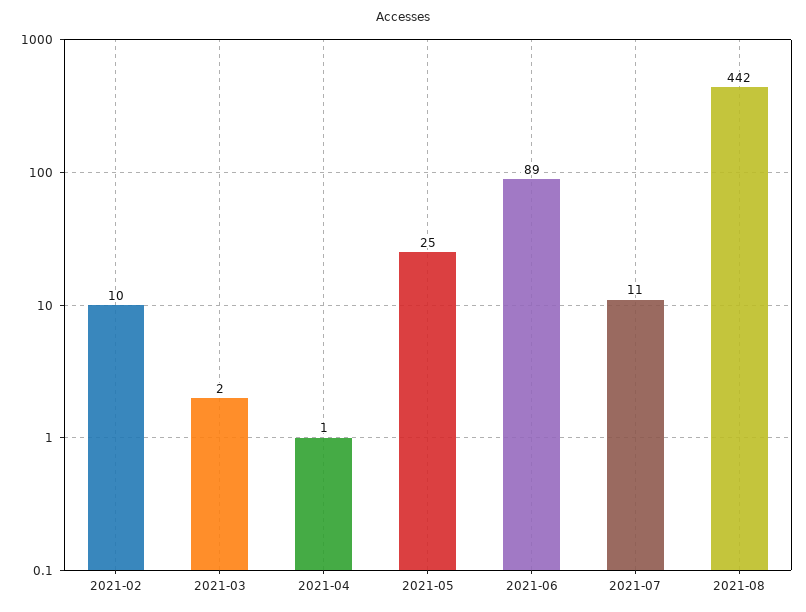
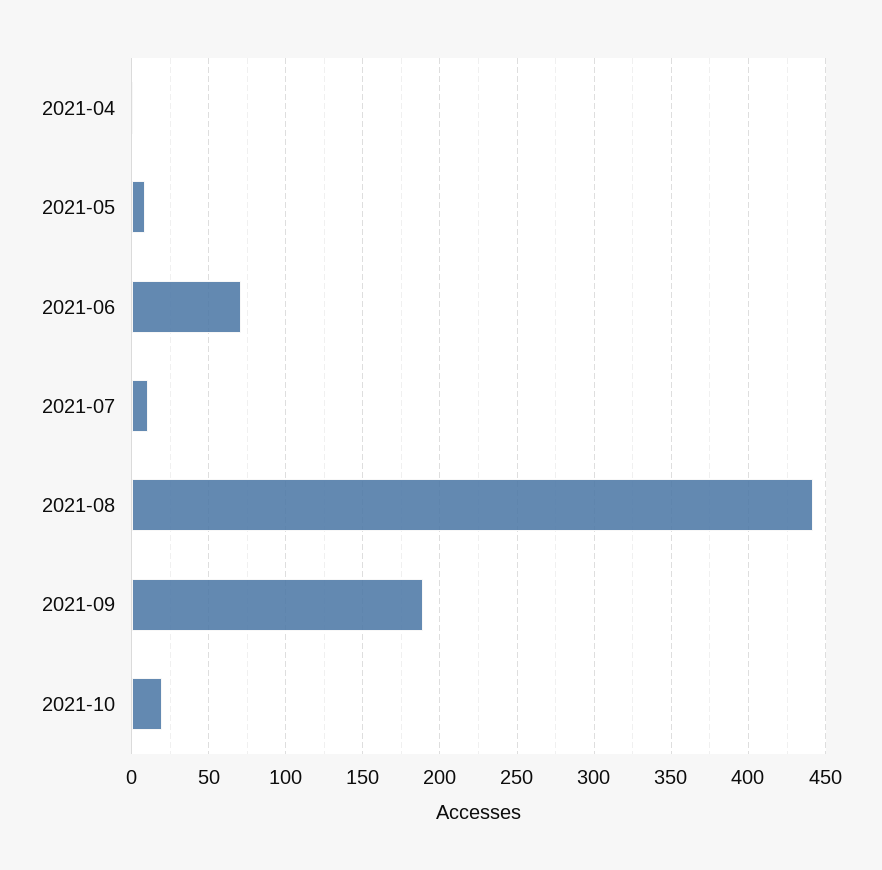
2021-02: 10 -> none
2021-03: 2 -> none
2021-05: 25 -> 10
2021-06: 89 -> 70
2021-09: none -> 190
2021-10: none -> 20

